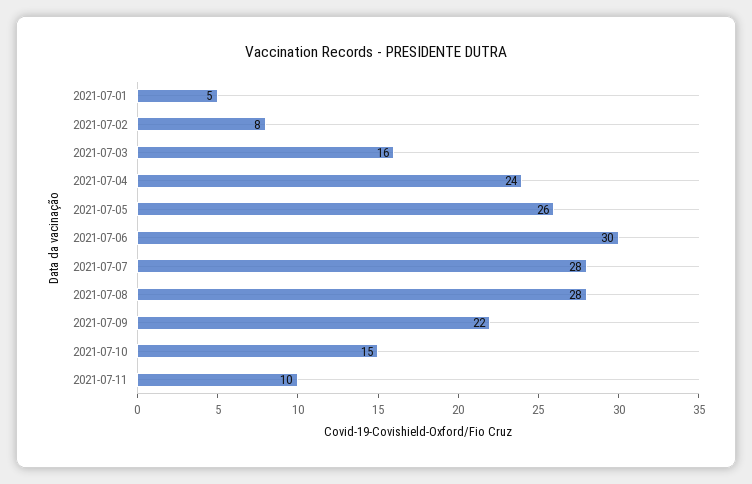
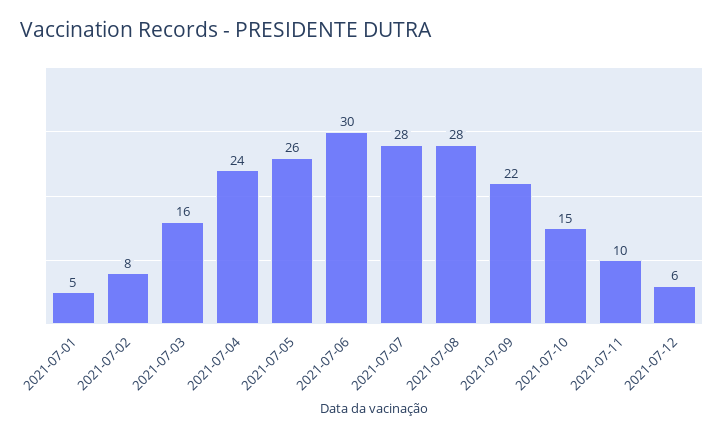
2021-07-12: none -> 6

